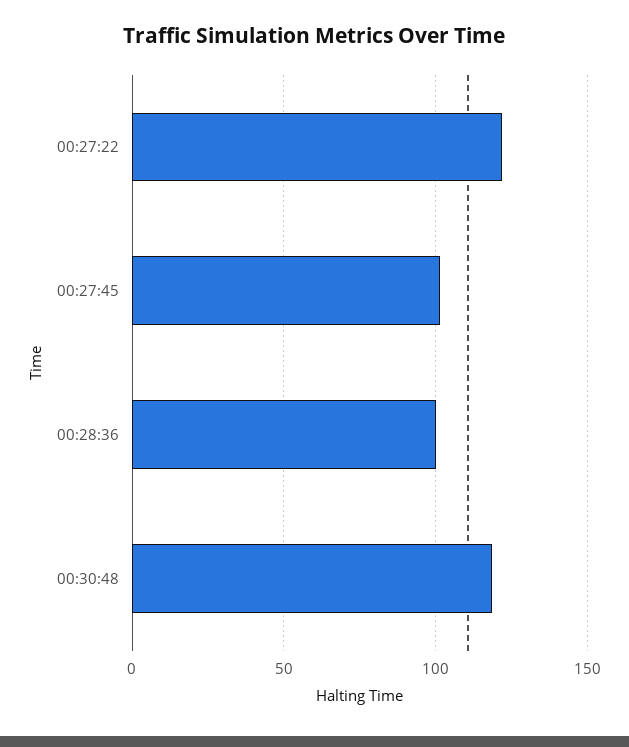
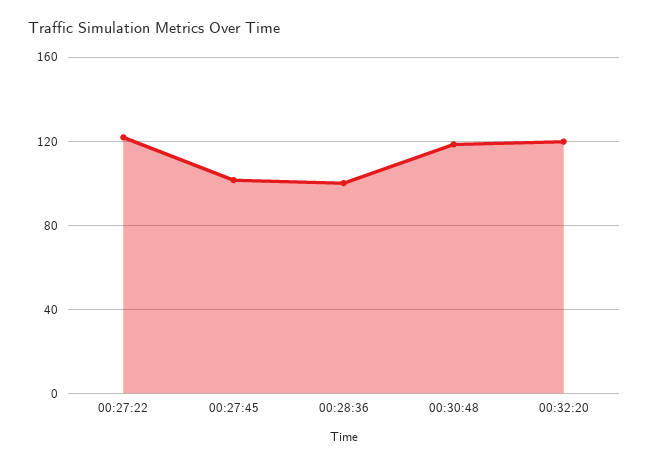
00:32:20: none -> 120

